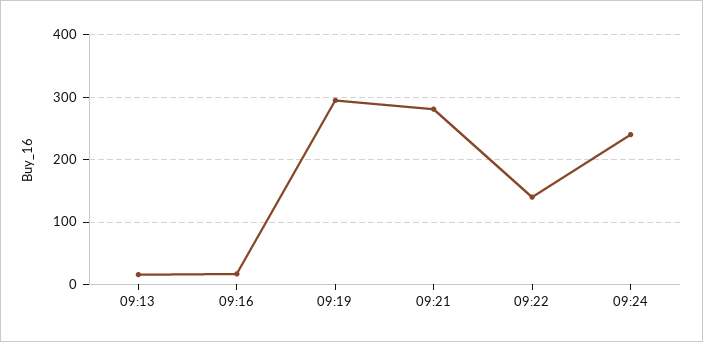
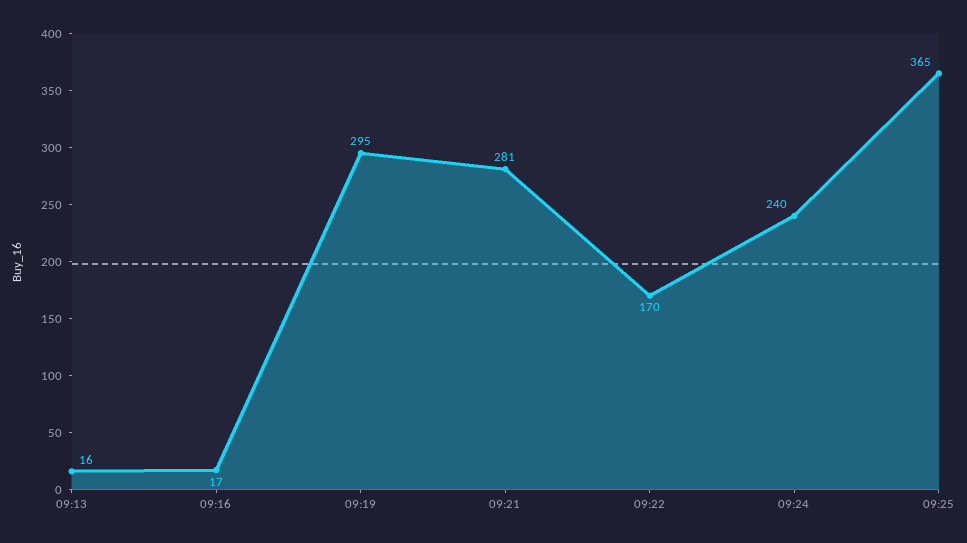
09:22: 140 -> 170
09:25: none -> 365

